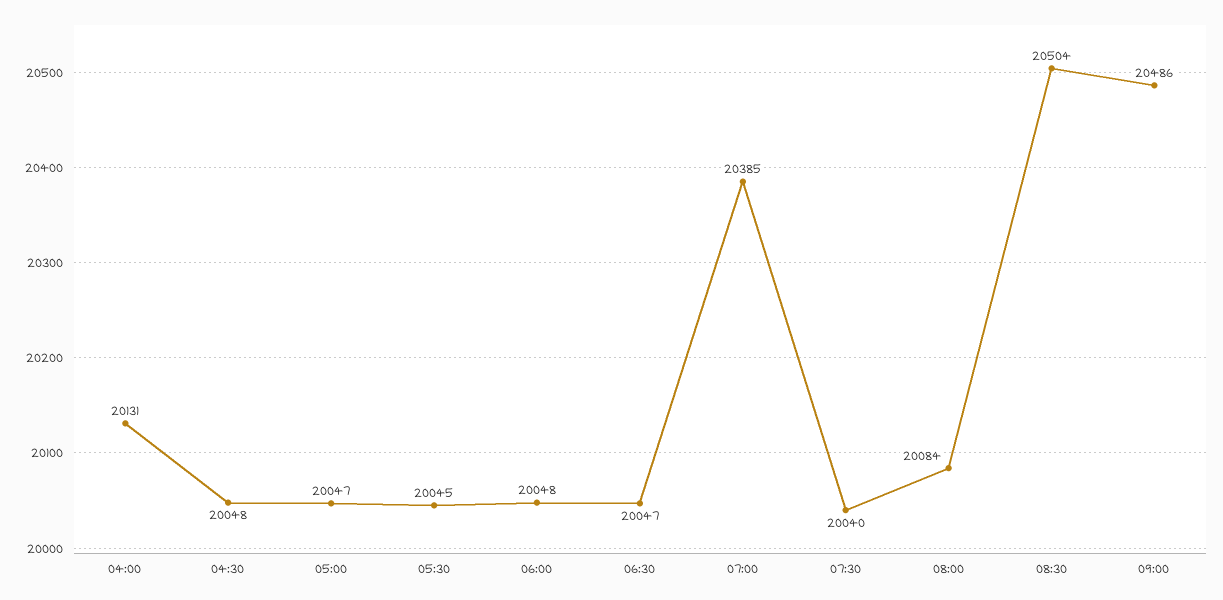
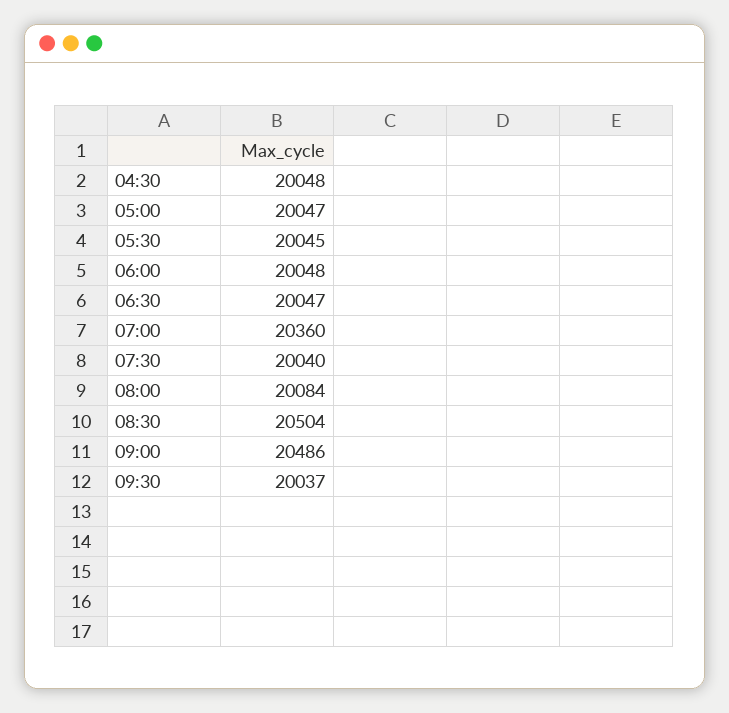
04:00: 20131 -> none
07:00: 20385 -> 20360
09:30: none -> 20037

